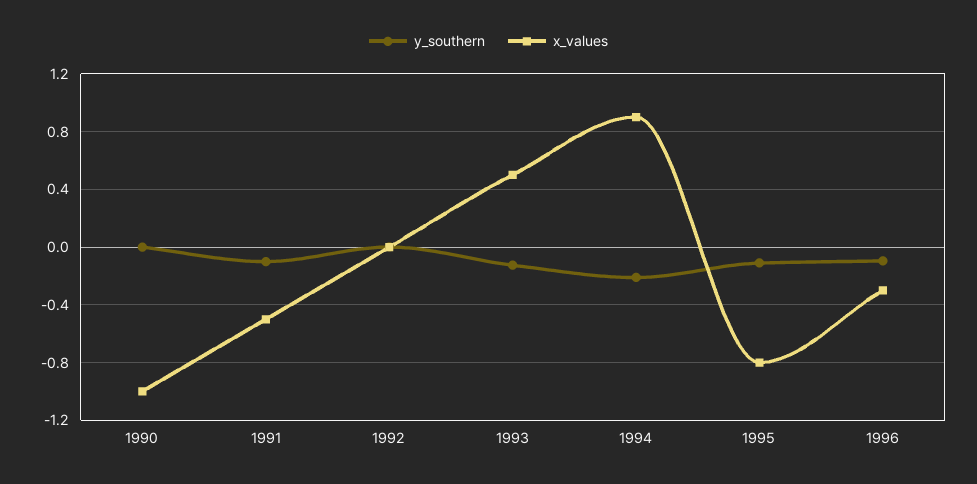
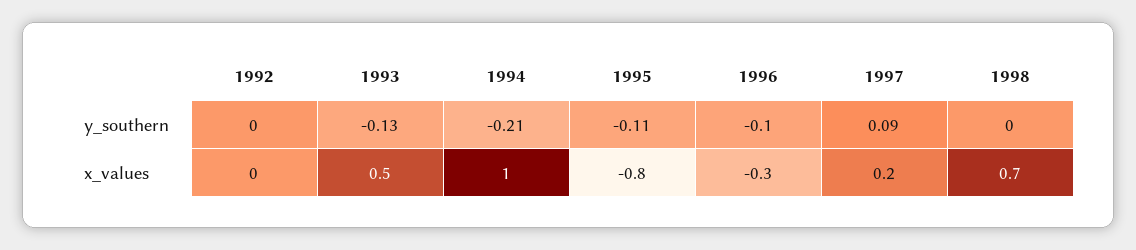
y_southern, 1990: 0 -> none
x_values, 1990: -1 -> none
y_southern, 1991: -0.1 -> none
x_values, 1991: -0.5 -> none
x_values, 1994: 0.9 -> 1
y_southern, 1997: none -> 0.09
y_southern, 1998: none -> 0
x_values, 1997: none -> 0.2
x_values, 1998: none -> 0.7

